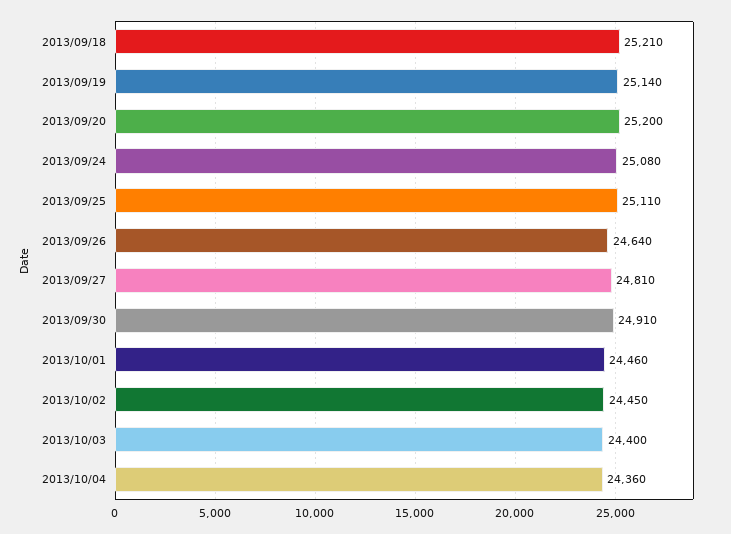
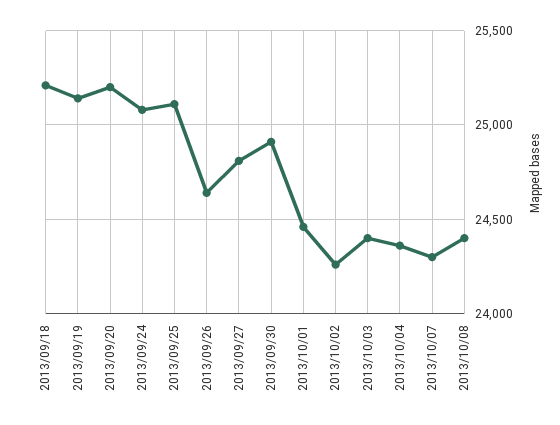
2013/10/02: 24450 -> 24250
2013/10/07: none -> 24300
2013/10/08: none -> 24400

